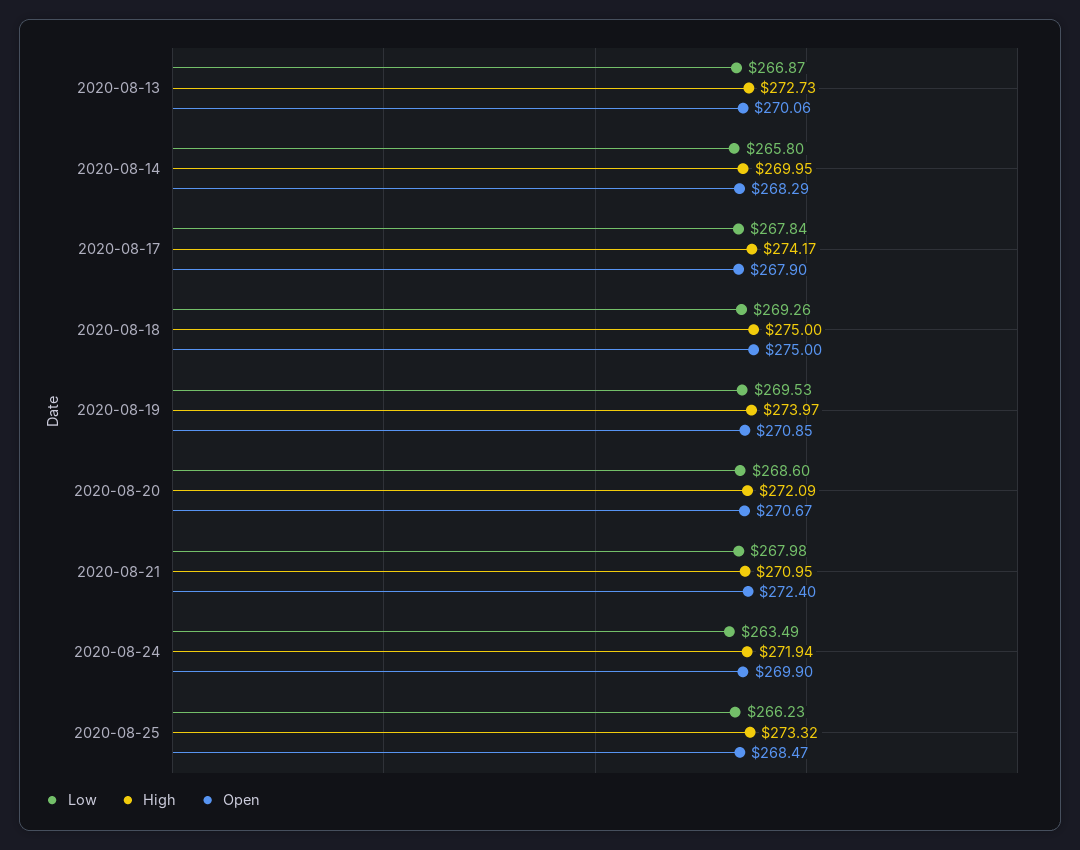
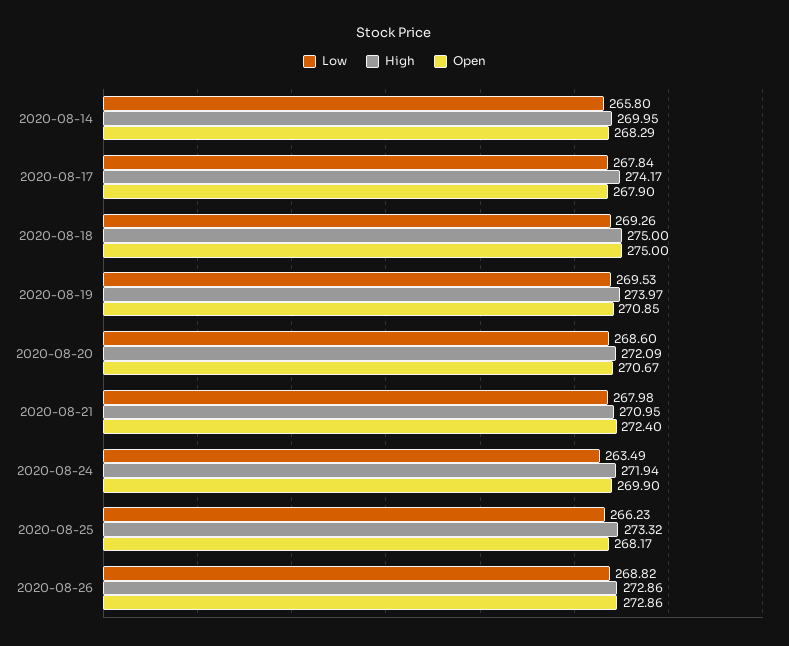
Low, 2020-08-13: 266.87 -> none
High, 2020-08-13: 272.73 -> none
Open, 2020-08-13: 270.06 -> none
Open, 2020-08-25: 268.47 -> 268.17
Low, 2020-08-26: none -> 268.82
High, 2020-08-26: none -> 272.86
Open, 2020-08-26: none -> 272.86

